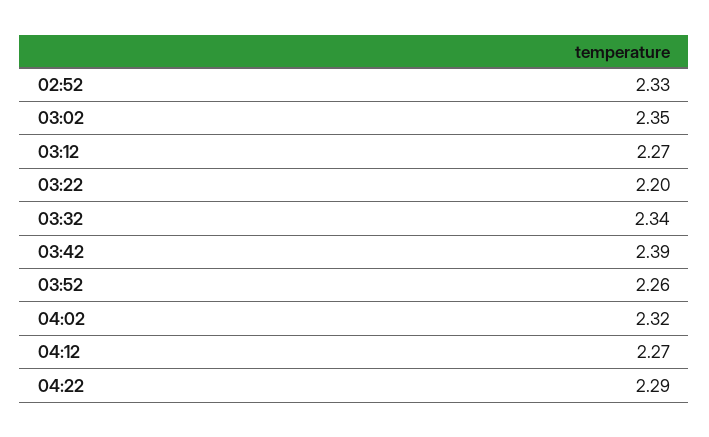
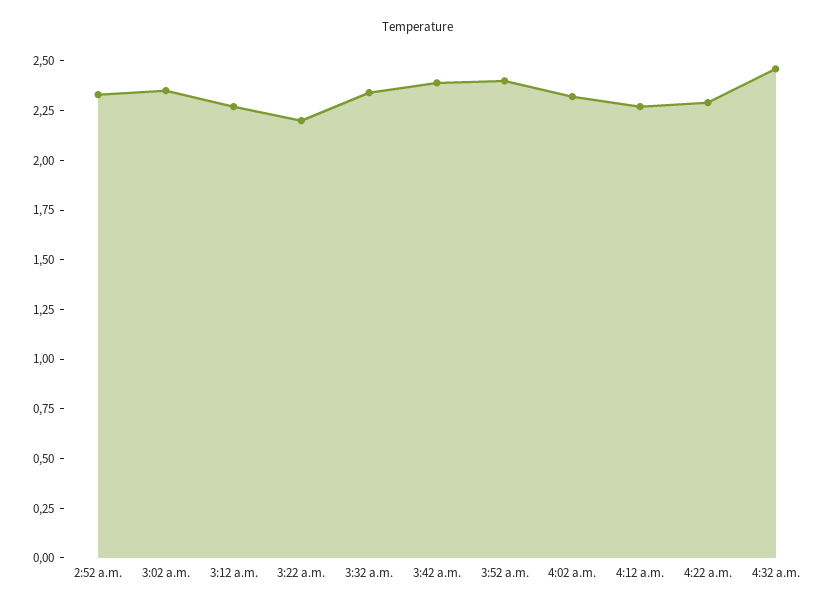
03:52: 2.26 -> 2.4
4:32 a.m.: none -> 2.45

